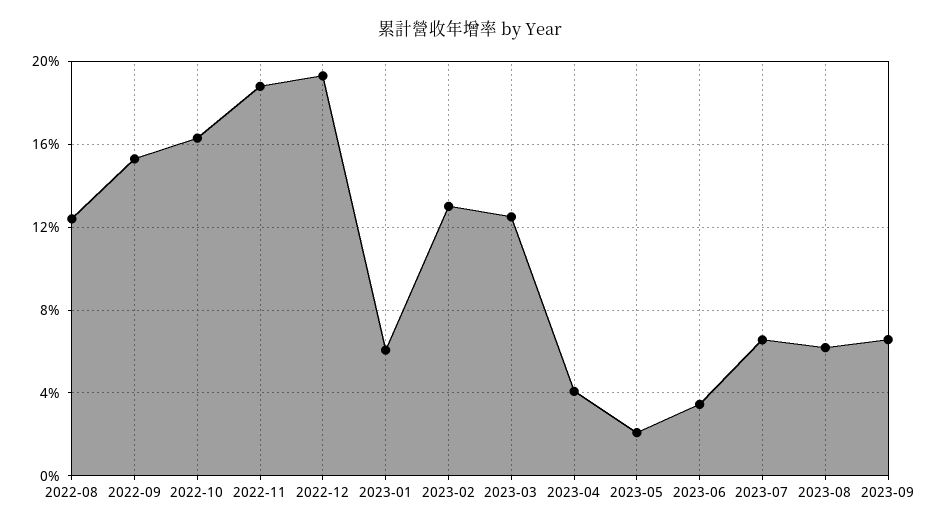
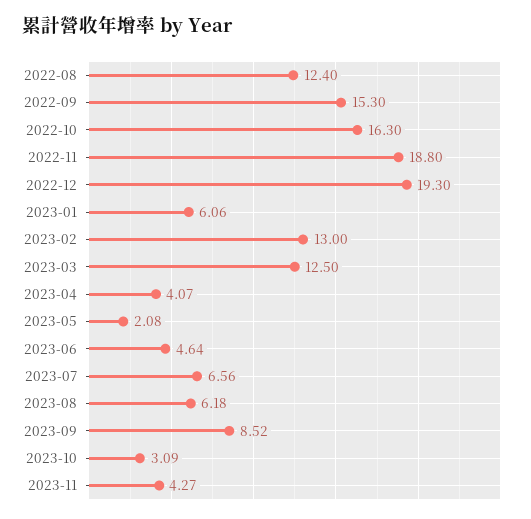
2023-06: 3.5 -> 4.64
2023-09: 6.5 -> 8.52
2023-10: none -> 3.09
2023-11: none -> 4.27

